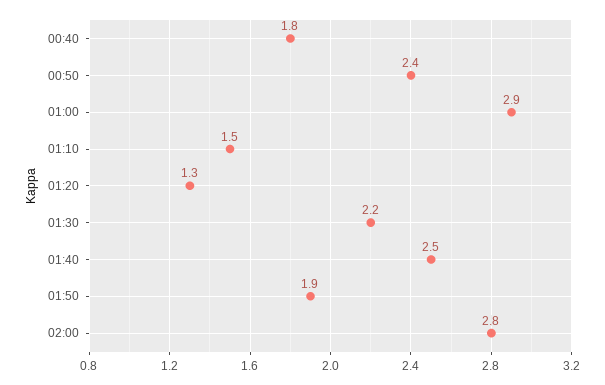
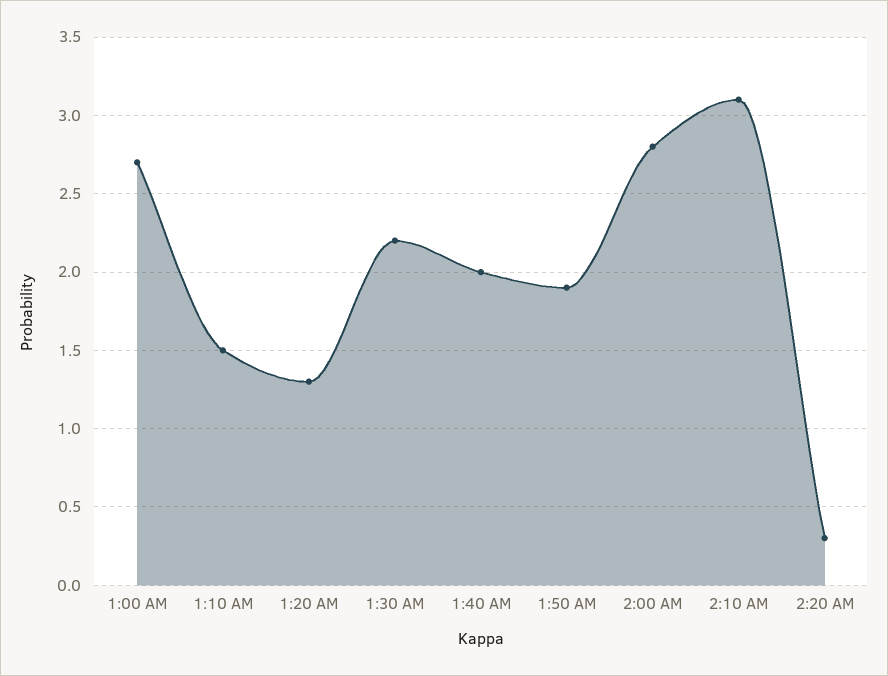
00:40: 1.8 -> none
00:50: 2.4 -> none
01:00: 2.9 -> 2.7
01:40: 2.5 -> 2
2:10 AM: none -> 3.1
2:20 AM: none -> 0.3

